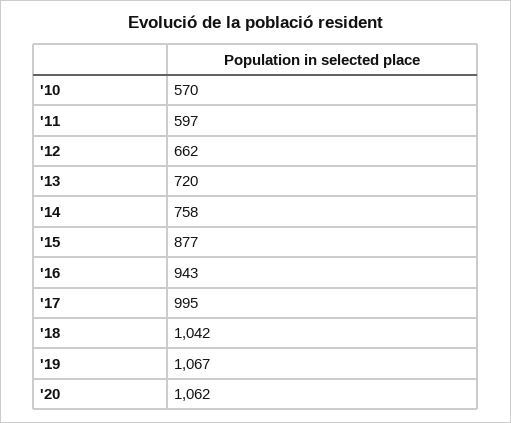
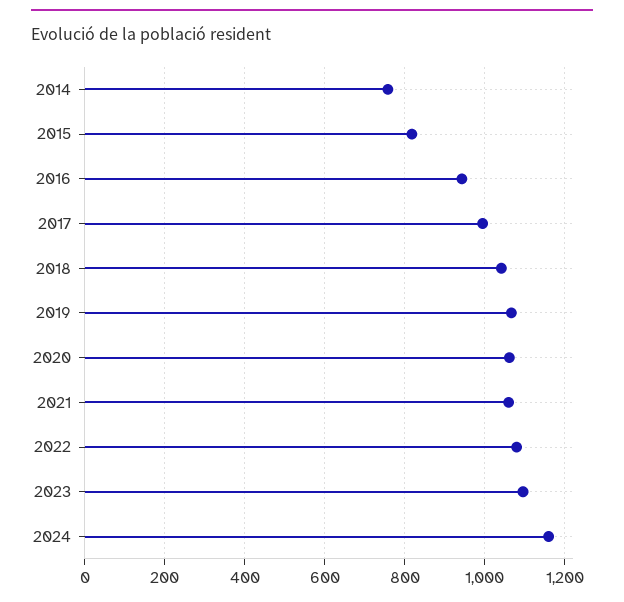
'10: 570 -> none
'11: 597 -> none
'12: 662 -> none
'13: 720 -> none
'15: 877 -> 820
2021: none -> 1060
2022: none -> 1080
2023: none -> 1100
2024: none -> 1160

